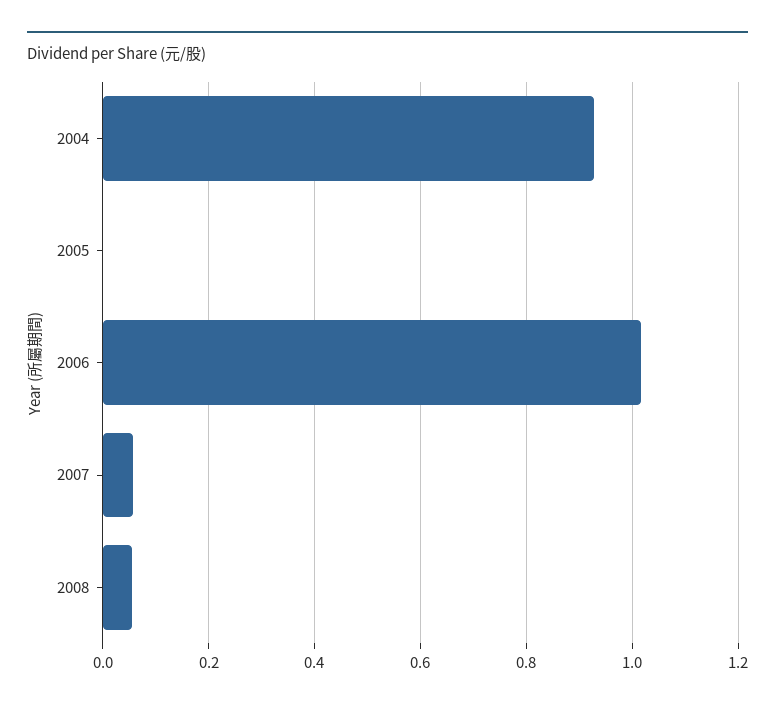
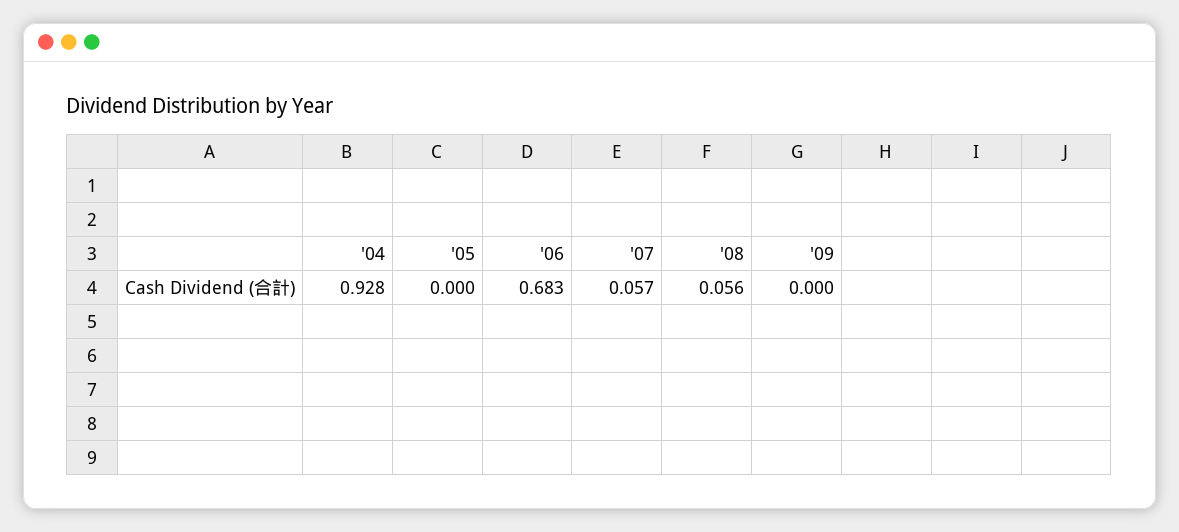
2006: 1.02 -> 0.683
'09: none -> 0

